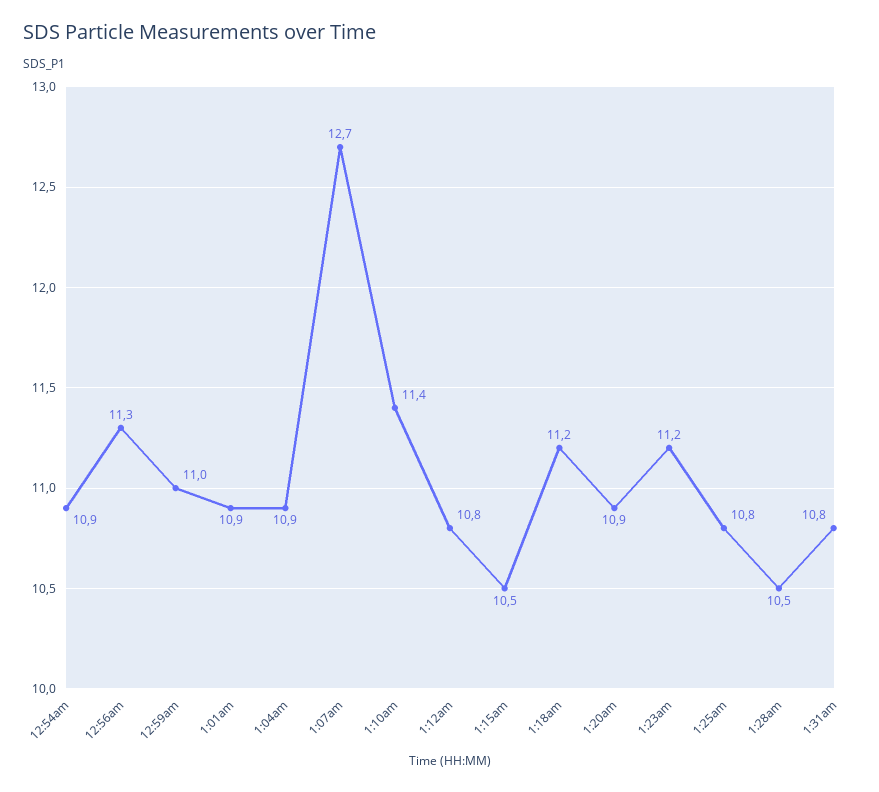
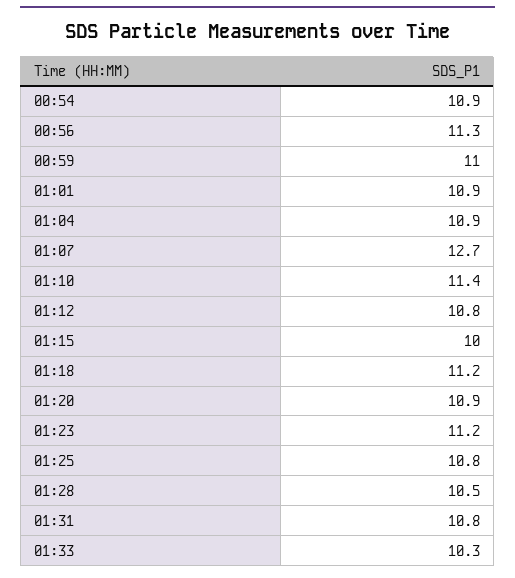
1:15am: 10.5 -> 10
01:33: none -> 10.3

